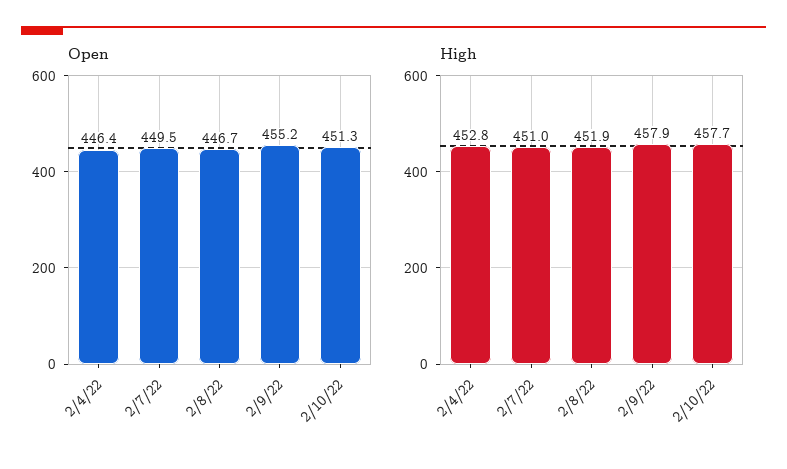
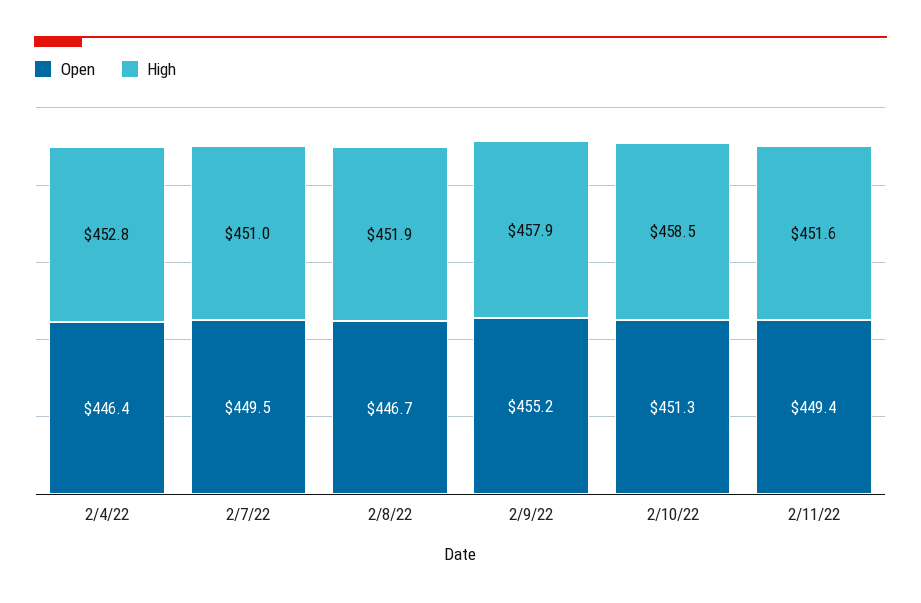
High, 2/10/22: 457.7 -> 458.5
Open, 2/11/22: none -> 449.4
High, 2/11/22: none -> 451.6

